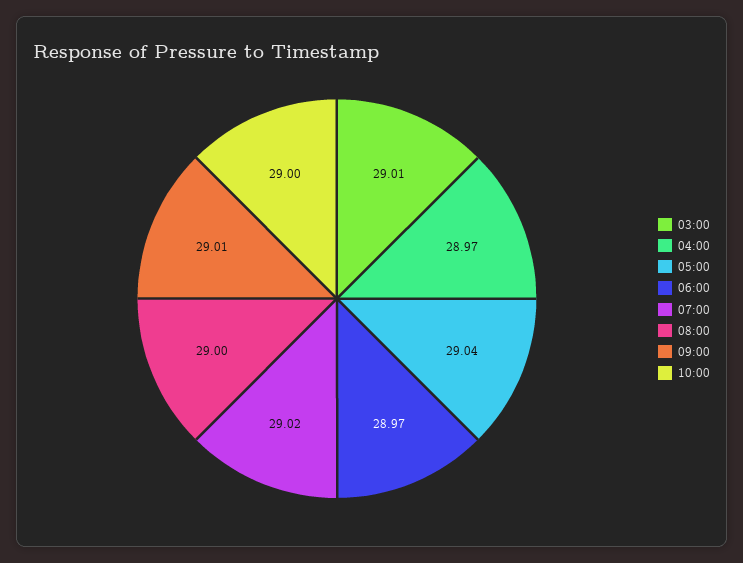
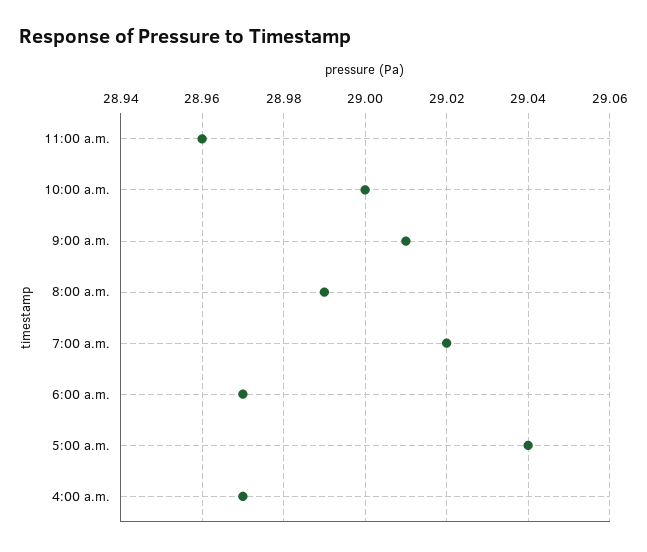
03:00: 29.01 -> none
08:00: 29 -> 28.99
11:00 a.m.: none -> 28.96

